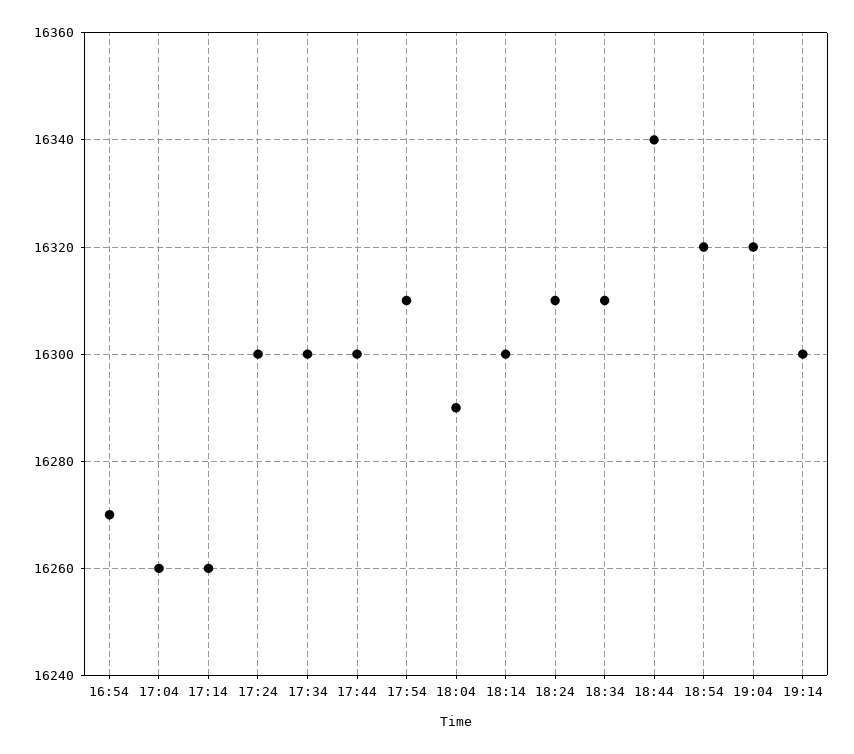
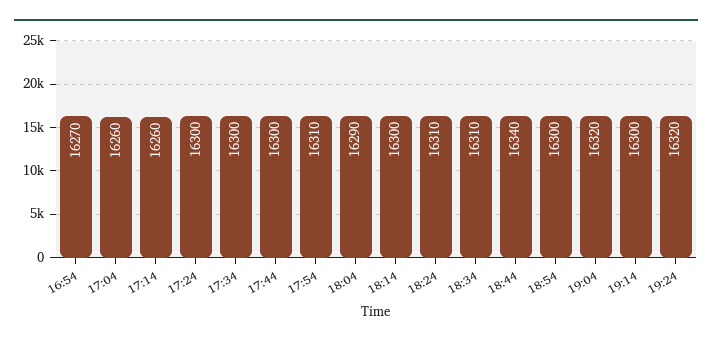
18:54: 16320 -> 16300
19:24: none -> 16320

